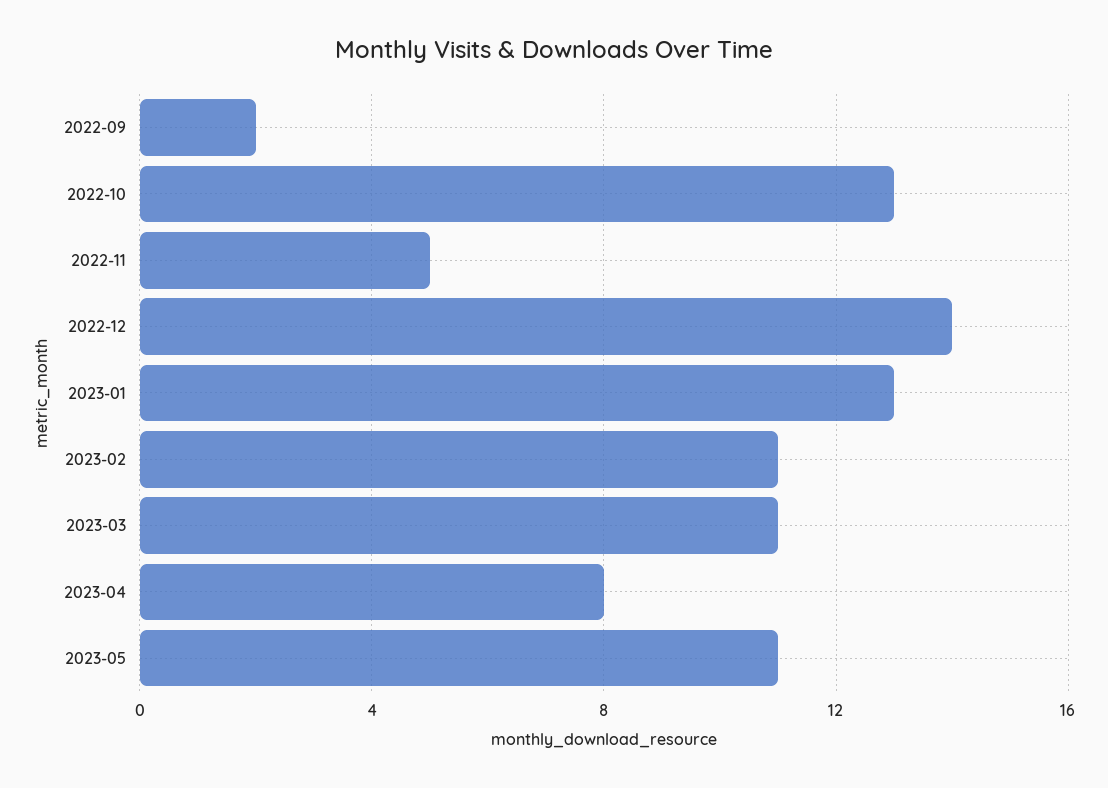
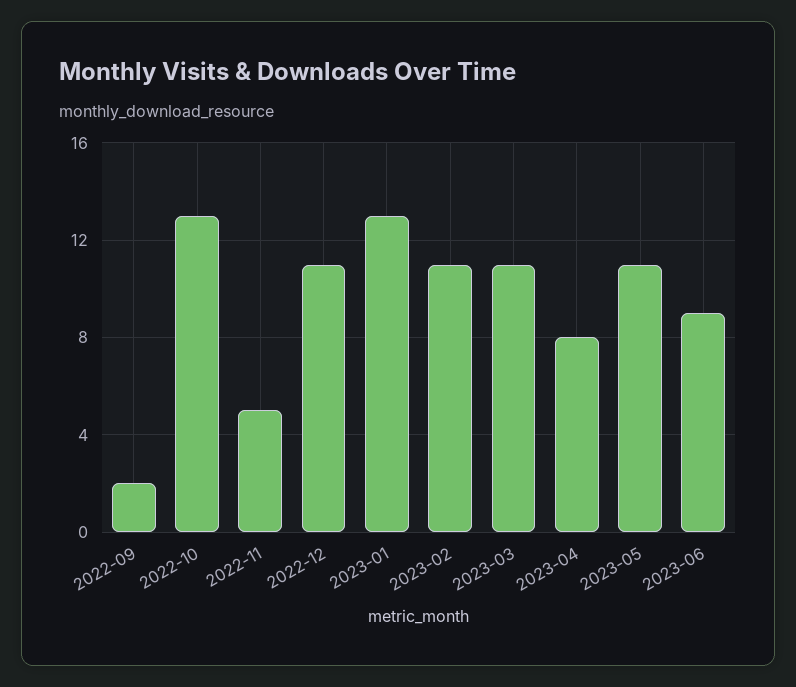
2022-12: 14 -> 11
2023-06: none -> 9

